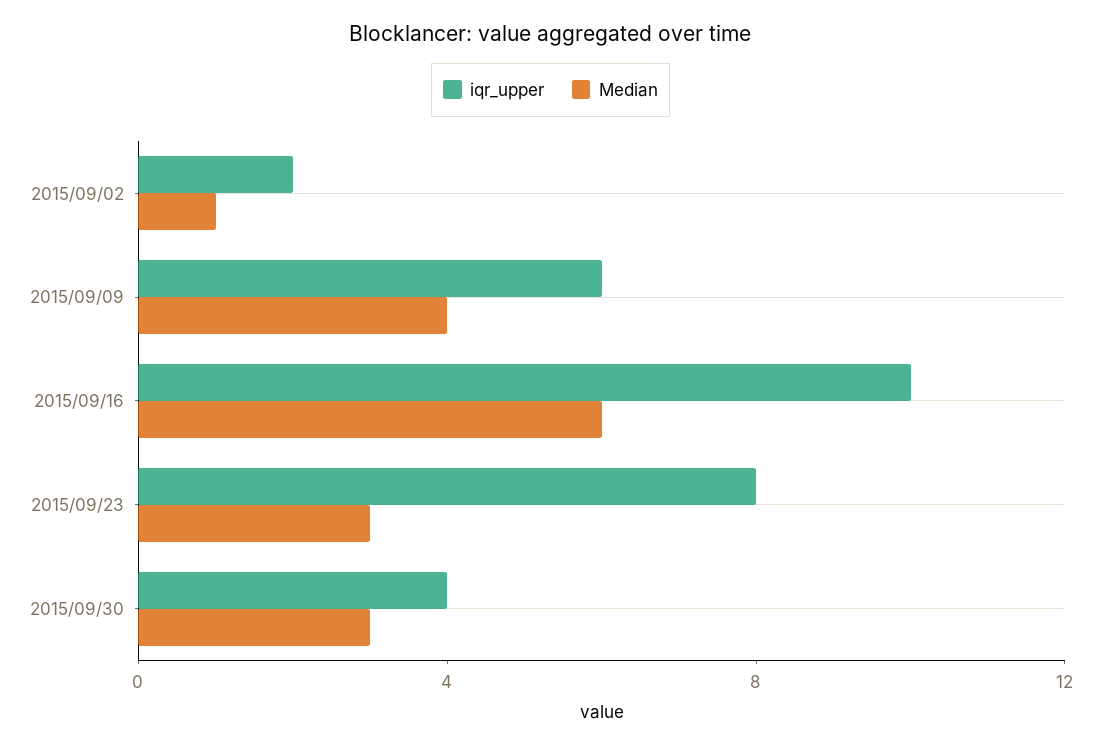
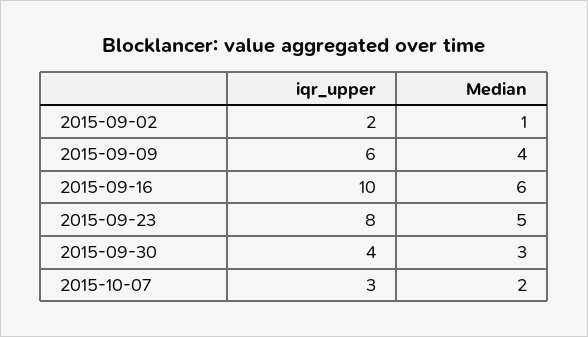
Median, 2015/09/23: 3 -> 5
iqr_upper, 2015-10-07: none -> 3
Median, 2015-10-07: none -> 2

